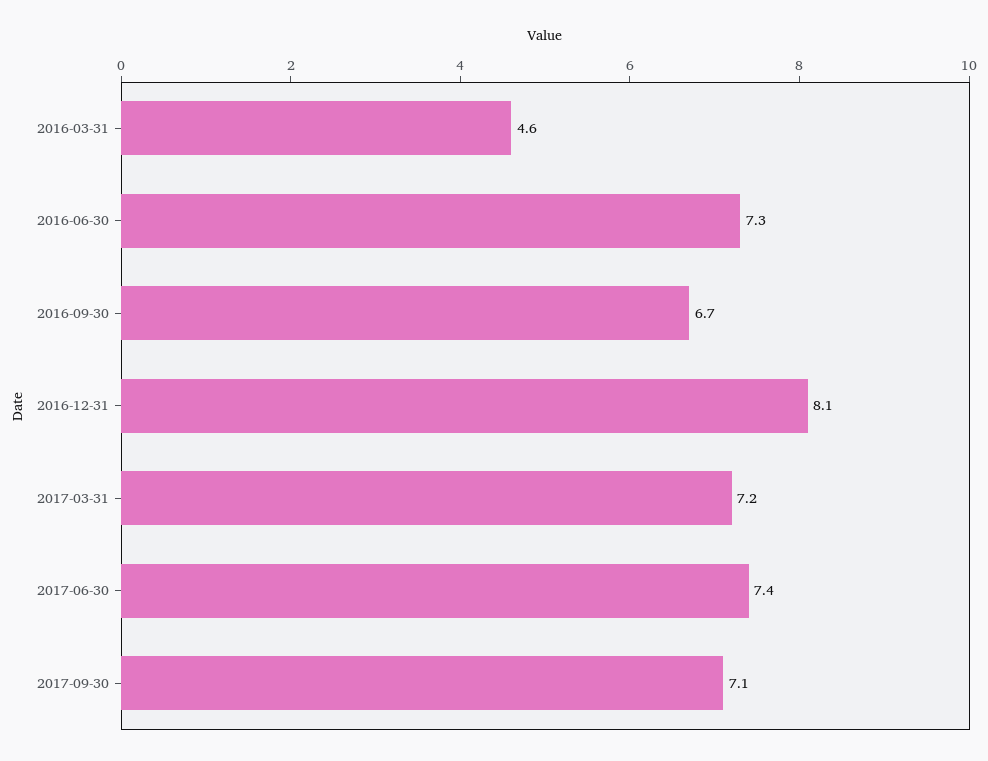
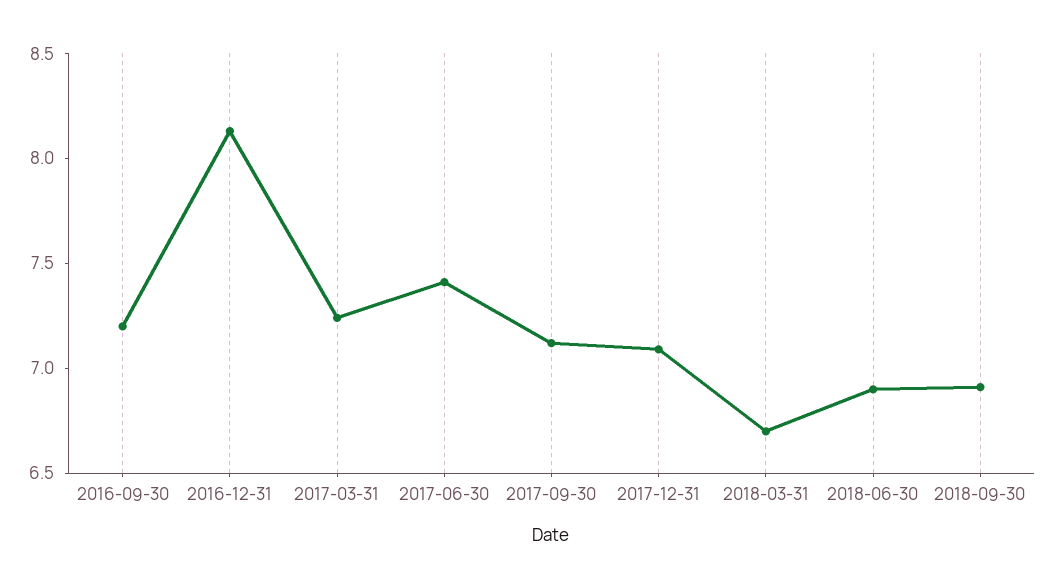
2016-03-31: 4.6 -> none
2016-06-30: 7.3 -> none
2016-09-30: 6.7 -> 7.2
2017-12-31: none -> 7.1
2018-03-31: none -> 6.7
2018-06-30: none -> 6.9
2018-09-30: none -> 6.9

